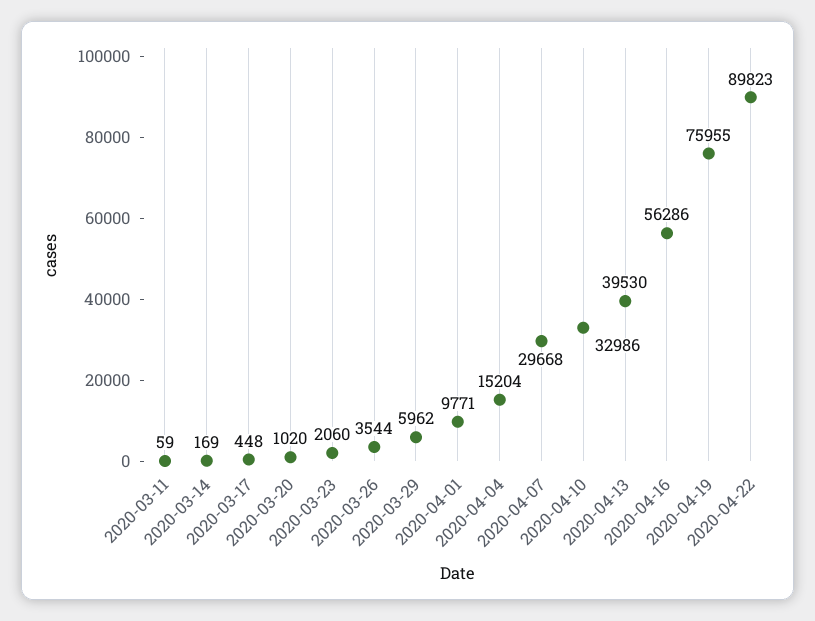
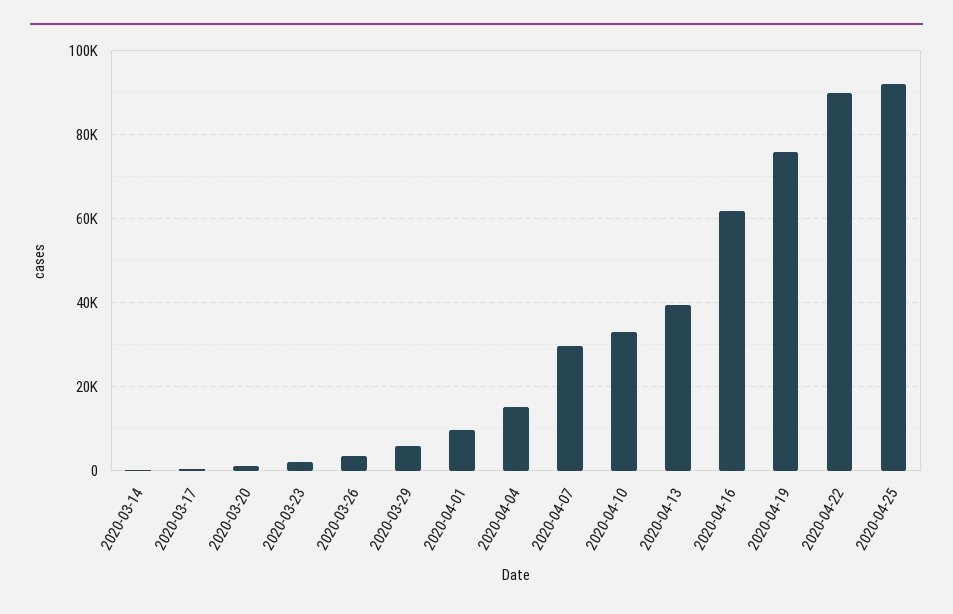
2020-03-11: 59 -> none
2020-04-16: 56286 -> 62000
2020-04-25: none -> 92000

